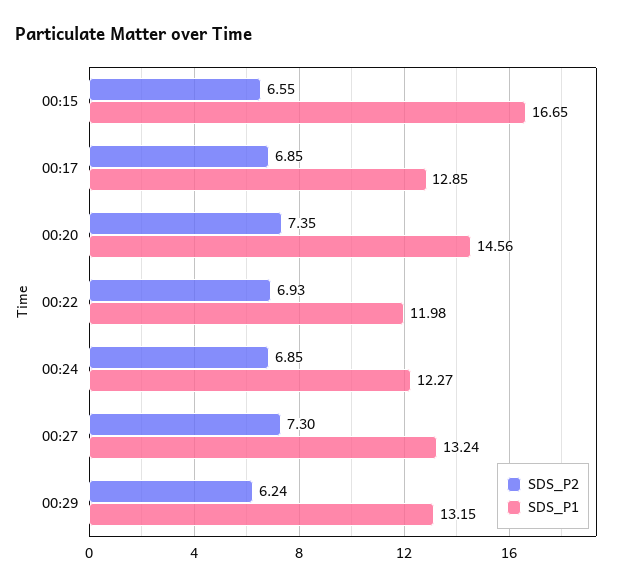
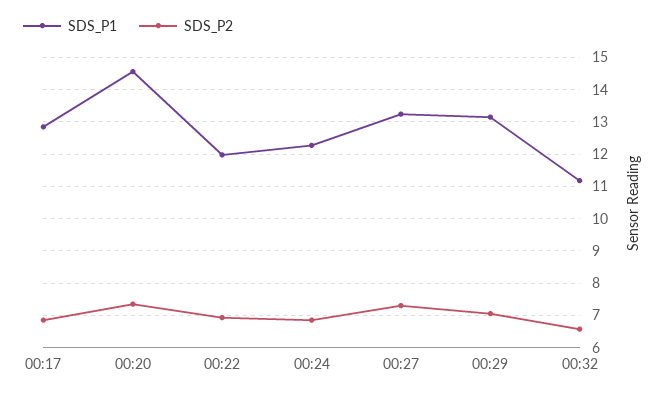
SDS_P2, 00:15: 6.55 -> none
SDS_P1, 00:15: 16.65 -> none
SDS_P2, 00:29: 6.24 -> 7
SDS_P1, 00:32: none -> 11.2
SDS_P2, 00:32: none -> 6.6

